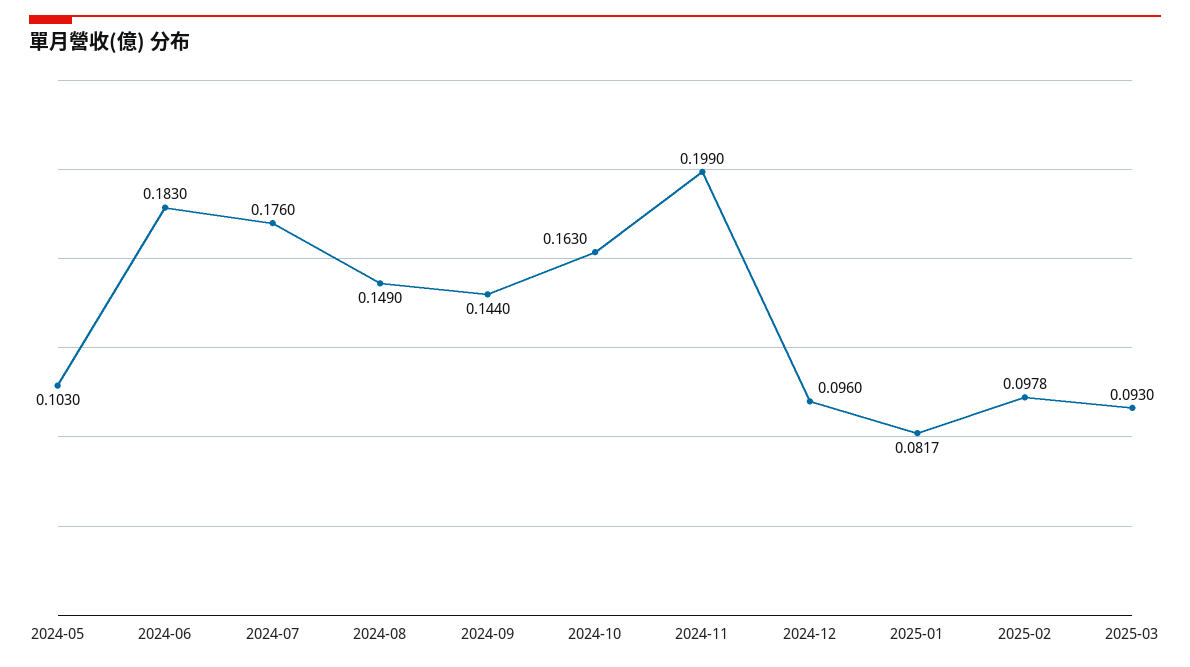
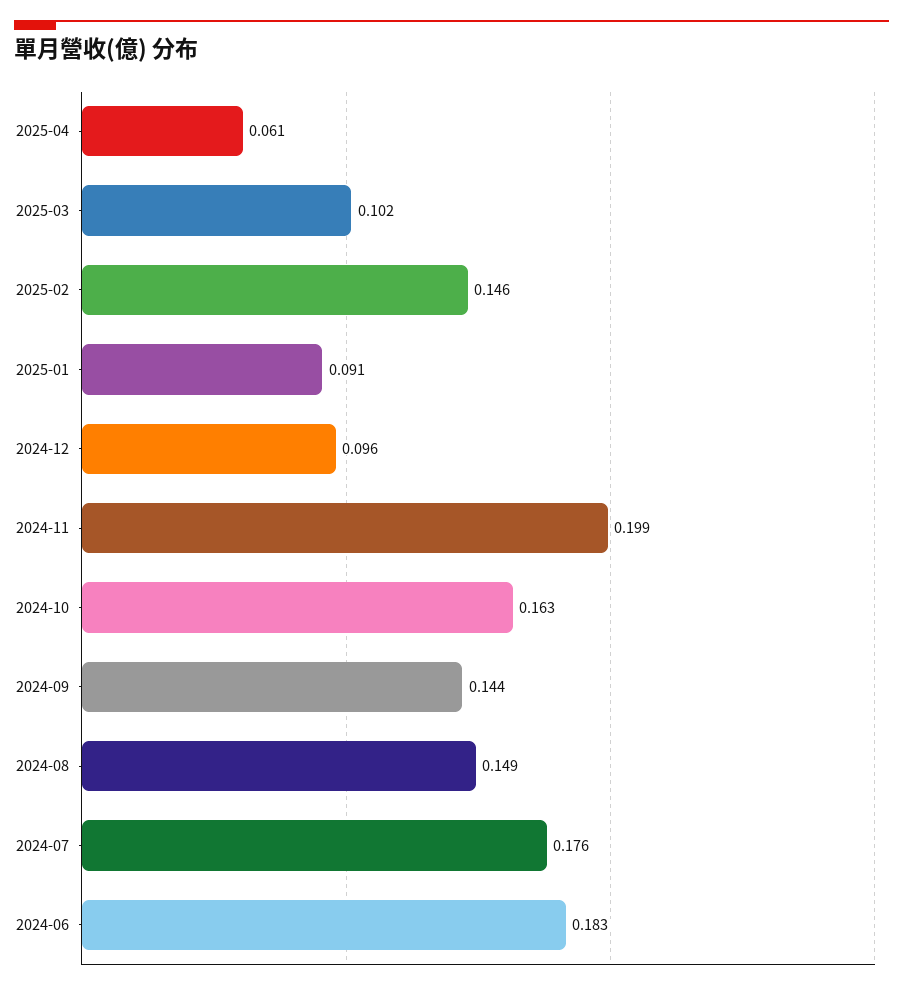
2024-05: 0.103 -> none
2025-01: 0.0817 -> 0.091
2025-02: 0.0978 -> 0.146
2025-03: 0.093 -> 0.102
2025-04: none -> 0.061

